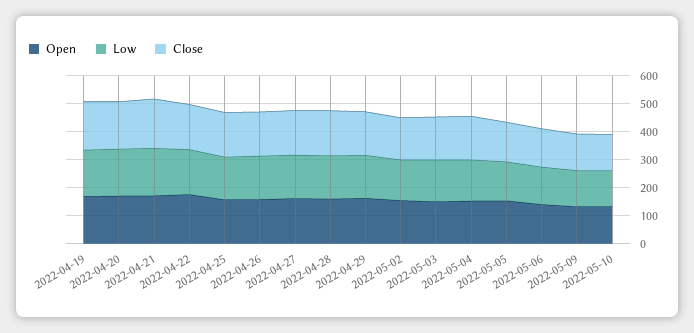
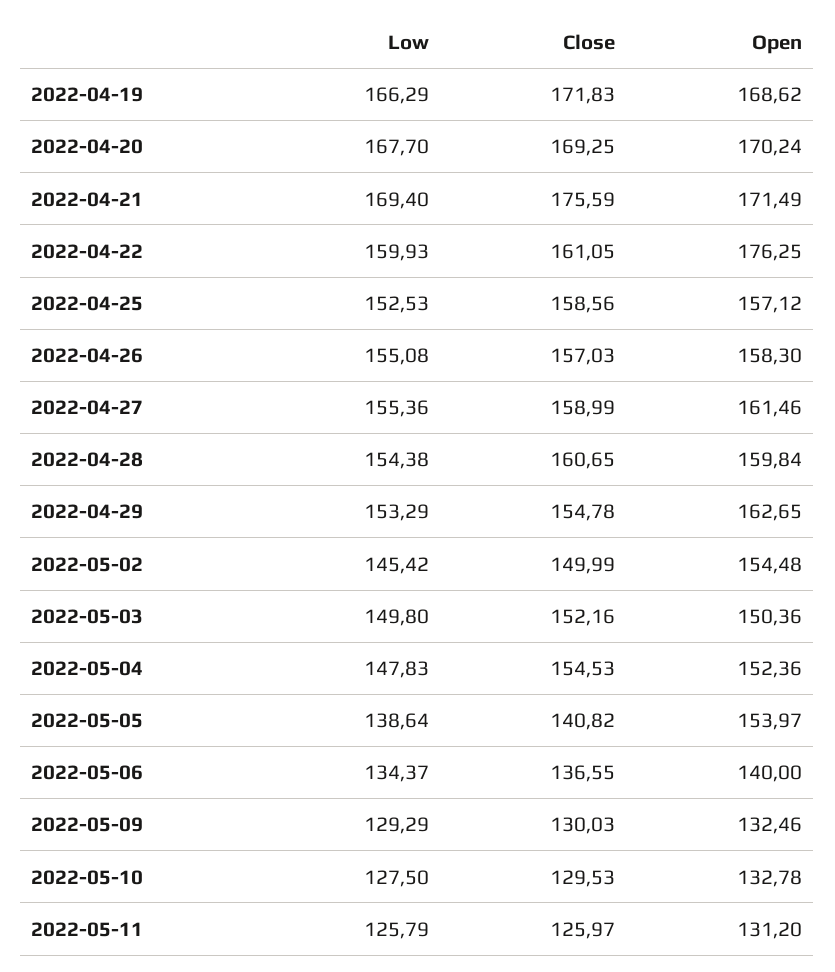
Low, 2022-05-11: none -> 125.79
Close, 2022-05-11: none -> 125.97
Open, 2022-05-11: none -> 131.2

